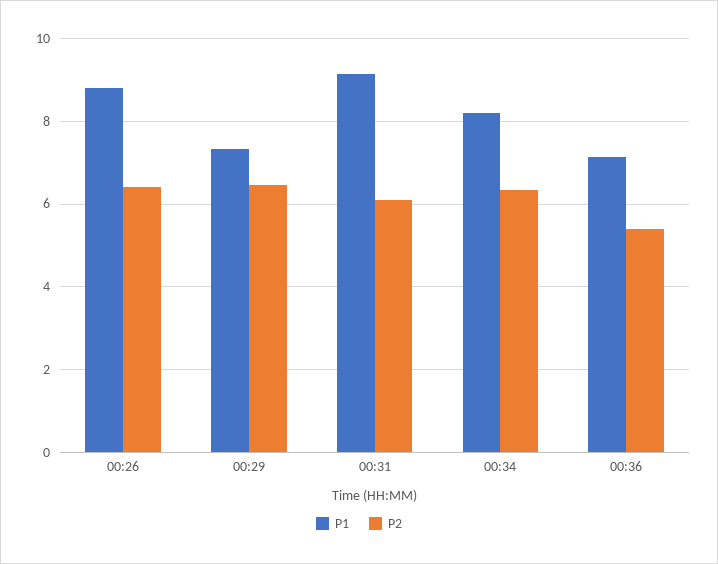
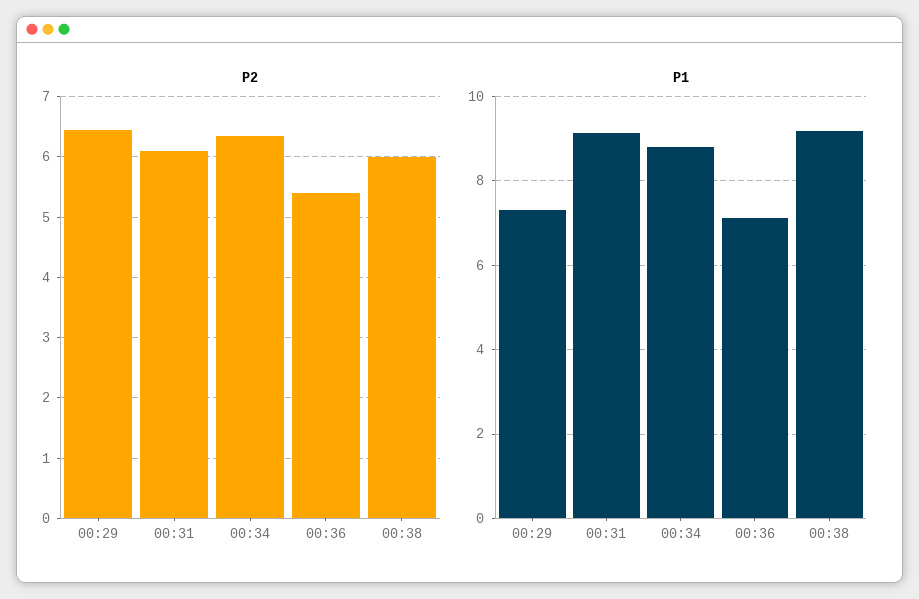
P1, 00:26: 8.8 -> none
P2, 00:26: 6.4 -> none
P1, 00:34: 8.2 -> 8.8
P2, 00:38: none -> 6
P1, 00:38: none -> 9.2

